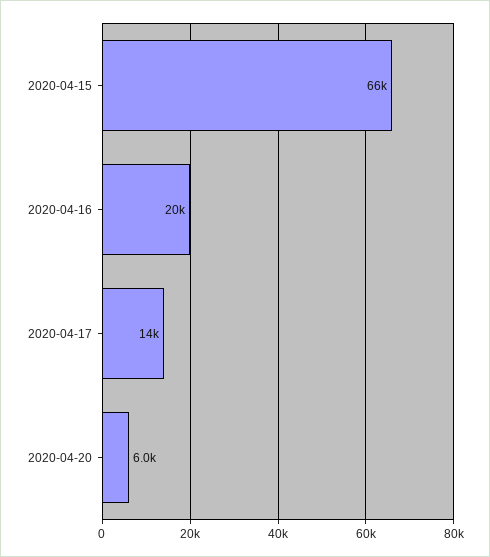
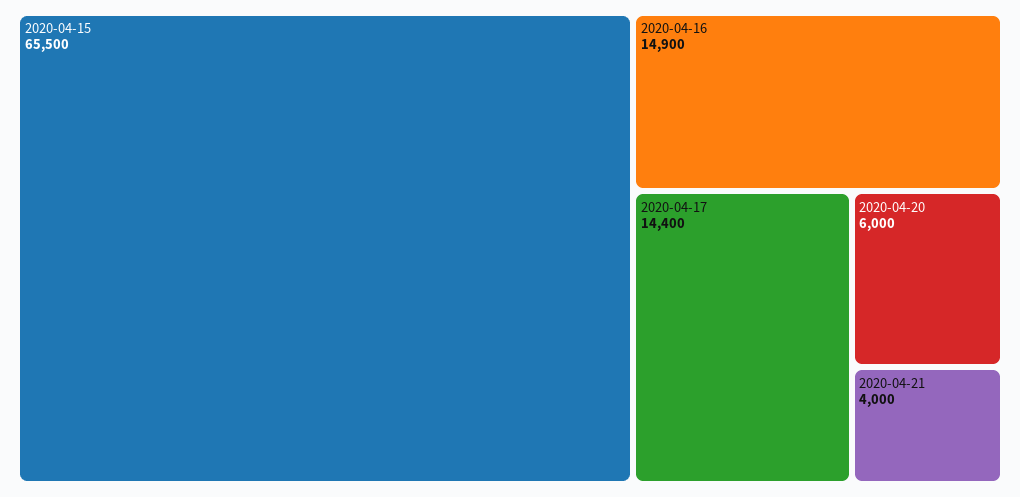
2020-04-16: 20000 -> 14900
2020-04-21: none -> 4000

